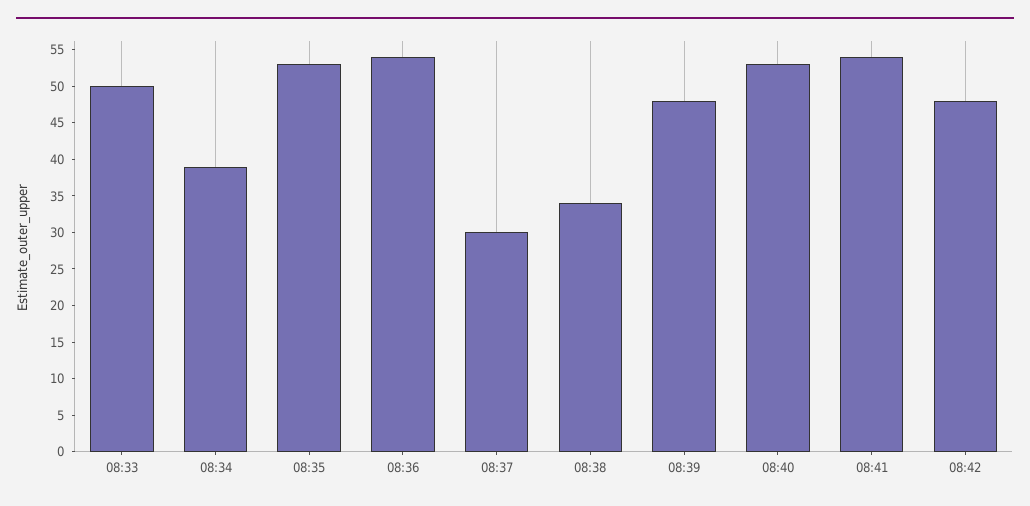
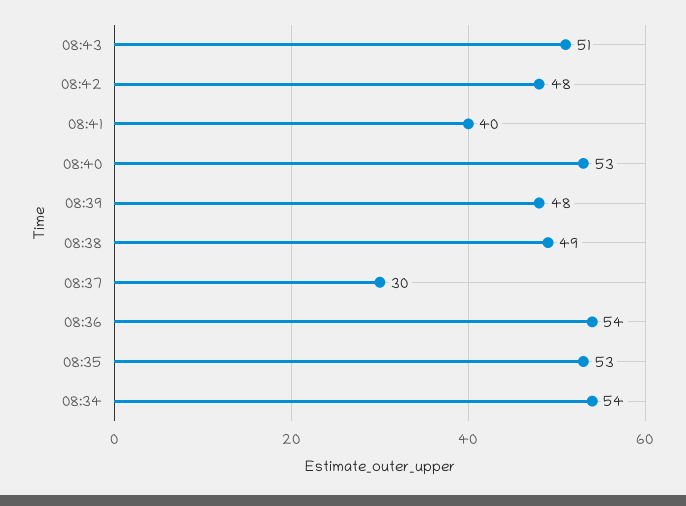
08:33: 50 -> none
08:34: 40 -> 54
08:38: 35 -> 49
08:41: 55 -> 40
08:43: none -> 51

